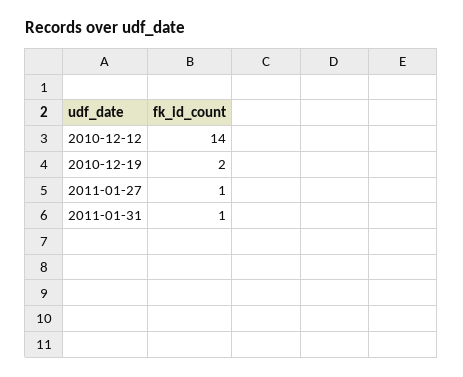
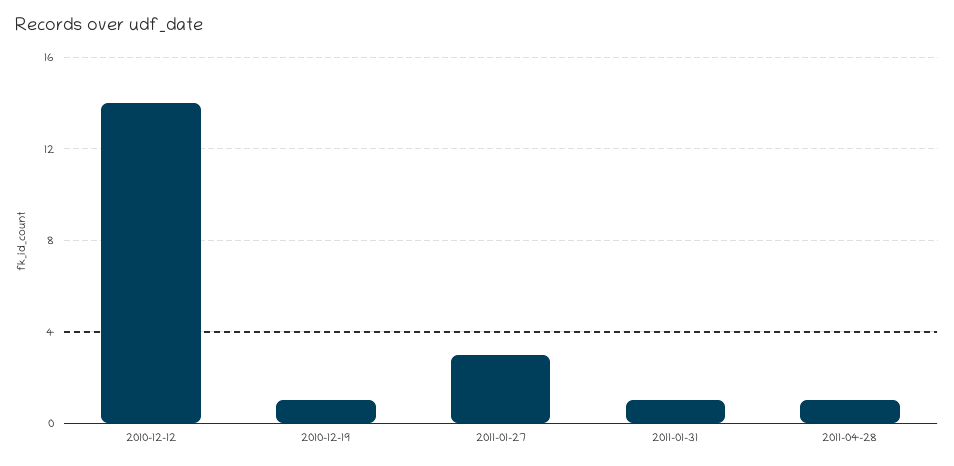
2010-12-19: 2 -> 1
2011-01-27: 1 -> 3
2011-04-28: none -> 1

